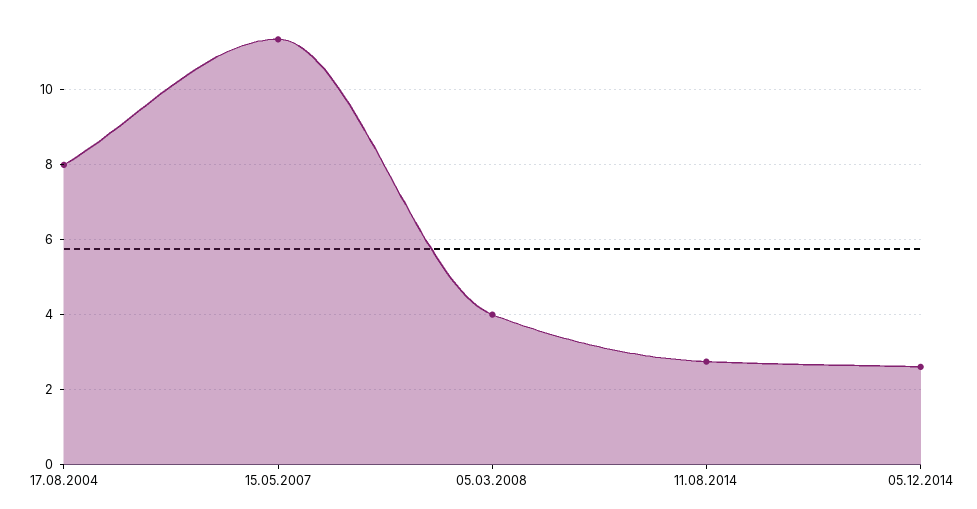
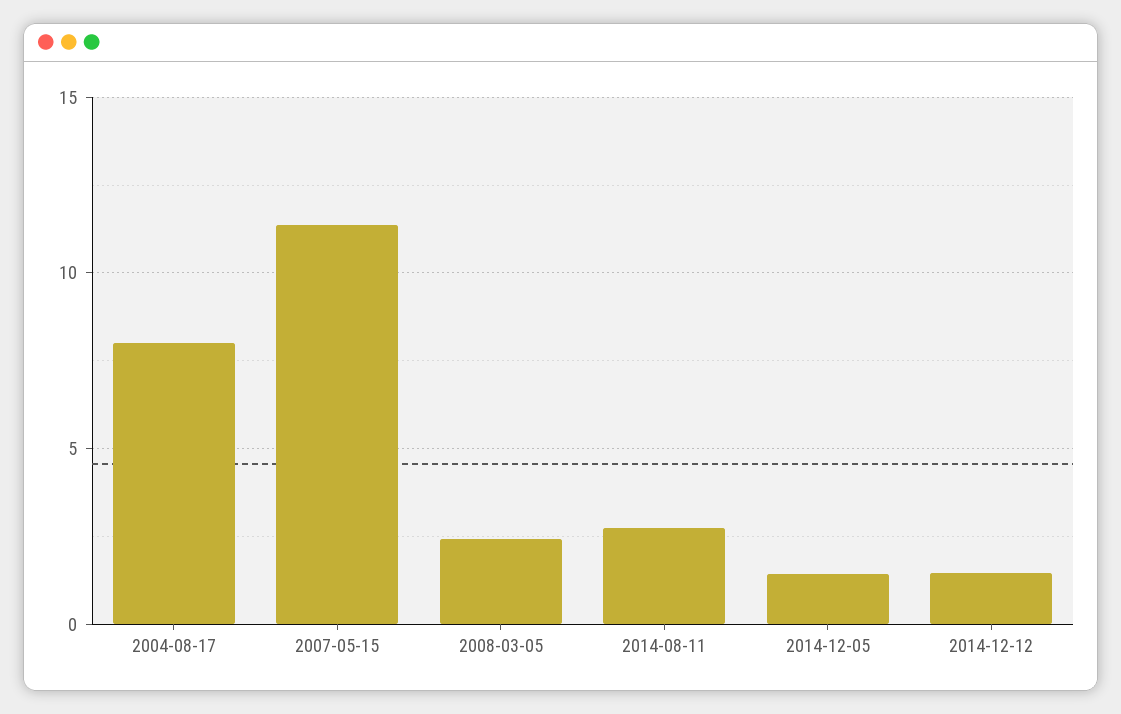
05.03.2008: 4 -> 2.5
05.12.2014: 2.6 -> 1.5
2014-12-12: none -> 1.5

